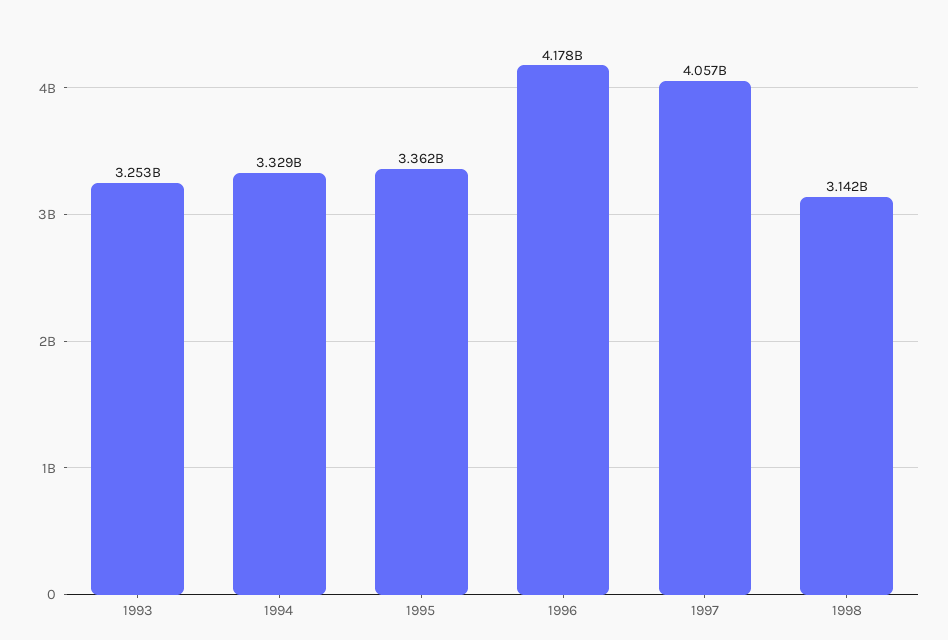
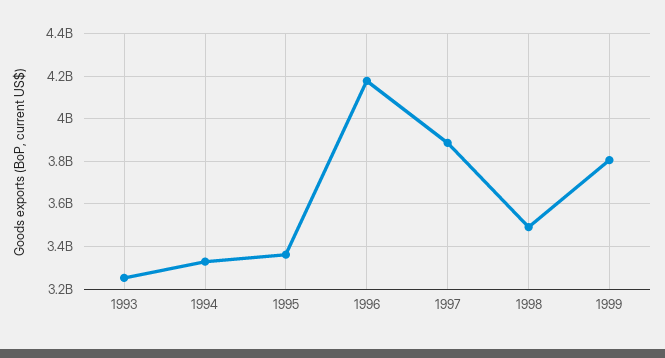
1997: 4057000000 -> 3900000000
1998: 3142000000 -> 3500000000
1999: none -> 3800000000

